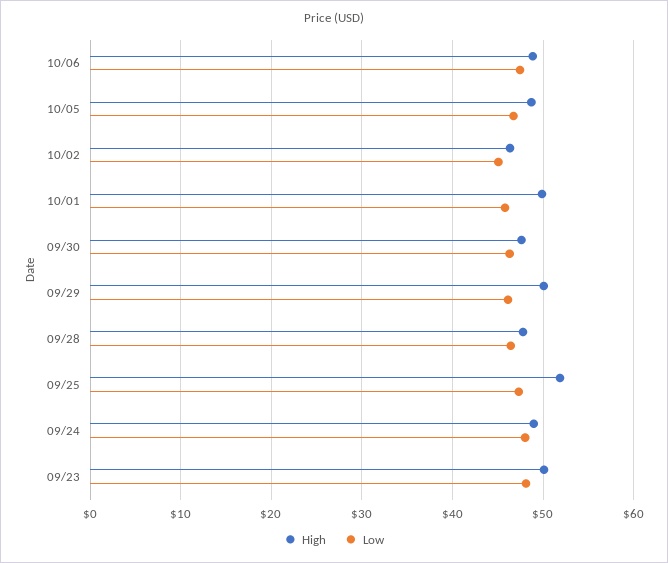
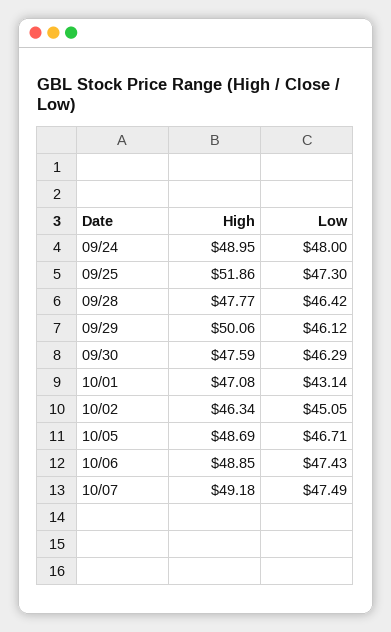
High, 10/01: 50 -> 47.08
Low, 10/01: 46 -> 43.14
High, 09/23: 50 -> none
Low, 09/23: 48 -> none
High, 10/07: none -> 49.18
Low, 10/07: none -> 47.49

